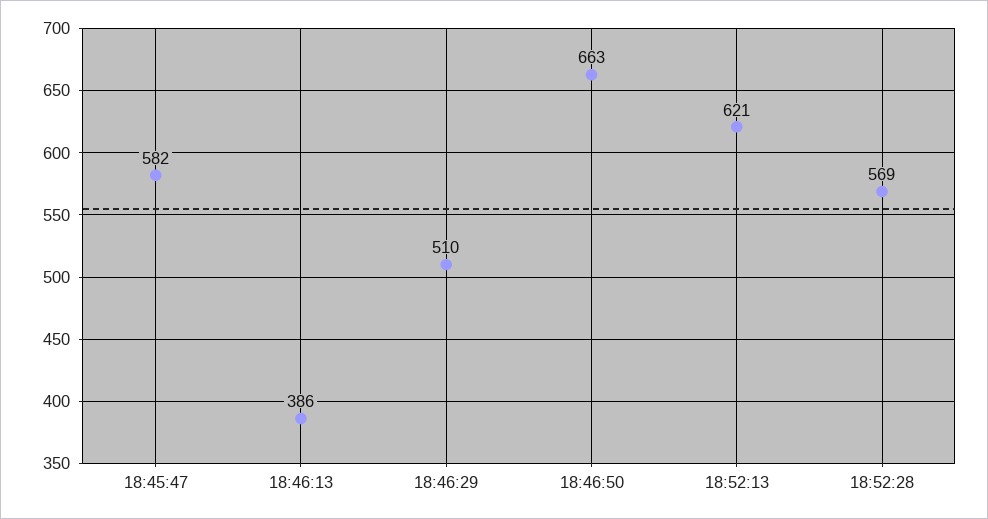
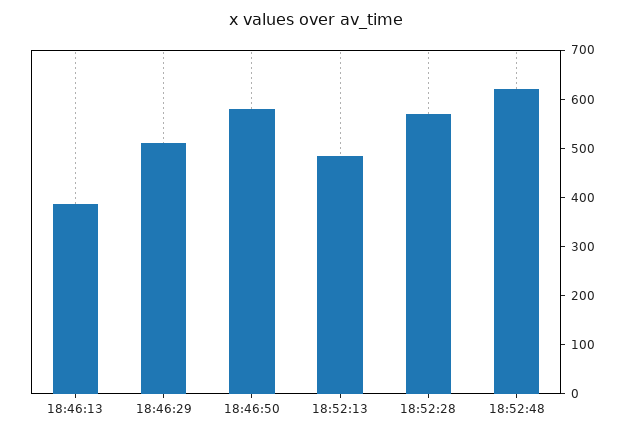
18:45:47: 582 -> none
18:46:50: 663 -> 580
18:52:13: 621 -> 480
18:52:48: none -> 620

